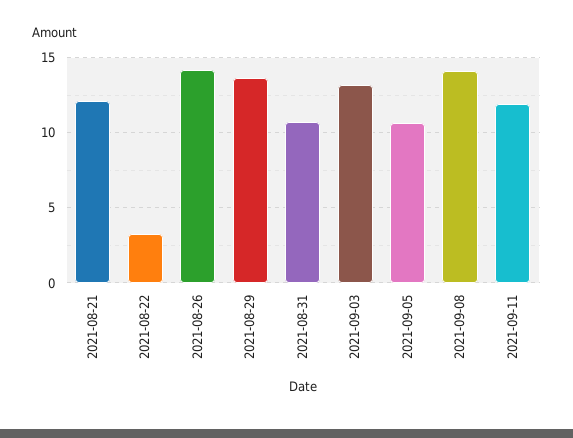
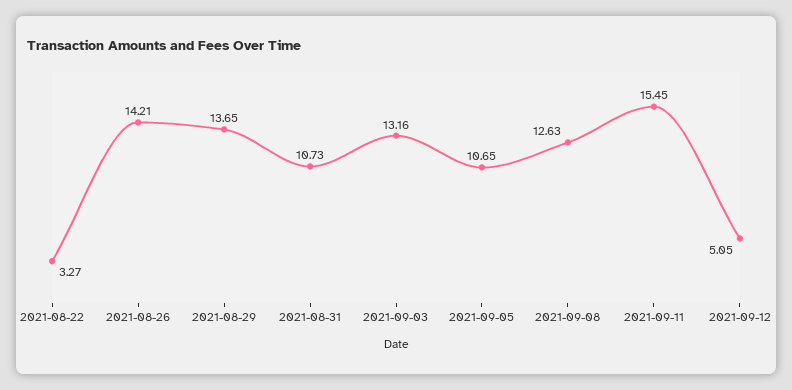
2021-08-21: 12 -> none
2021-09-08: 14 -> 12.63
2021-09-11: 12 -> 15.45
2021-09-12: none -> 5.05

